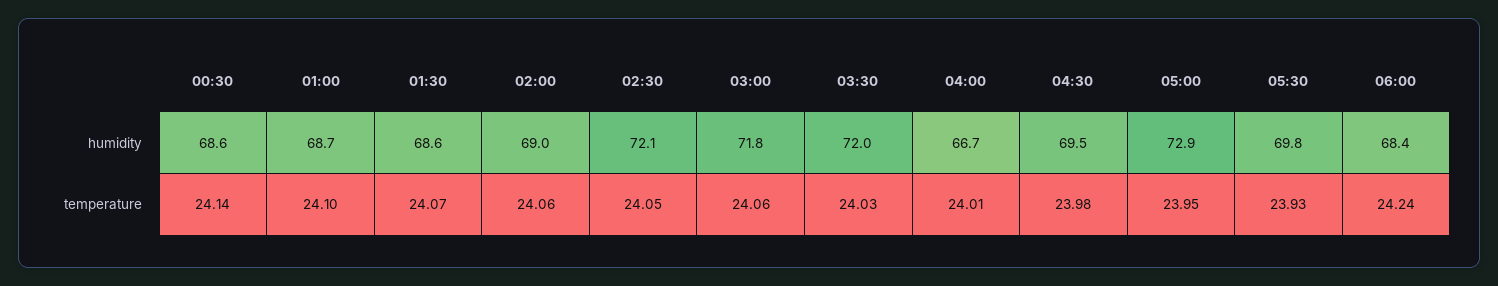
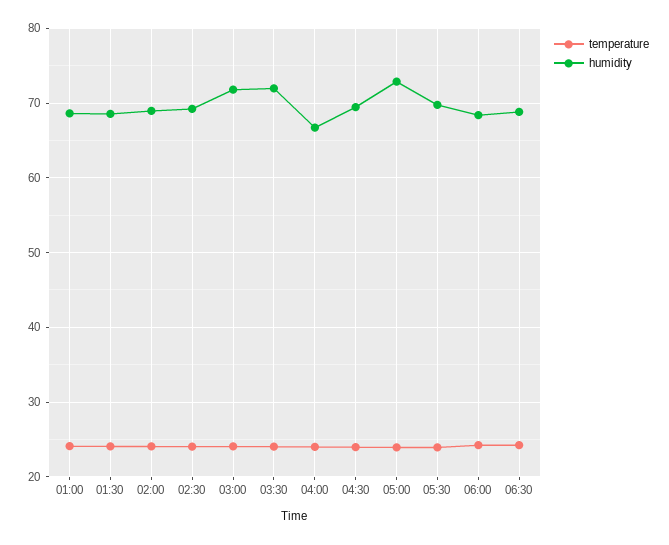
humidity, 00:30: 68.6 -> none
humidity, 02:30: 72.1 -> 69
temperature, 00:30: 24.14 -> none
temperature, 06:30: none -> 24
humidity, 06:30: none -> 69

